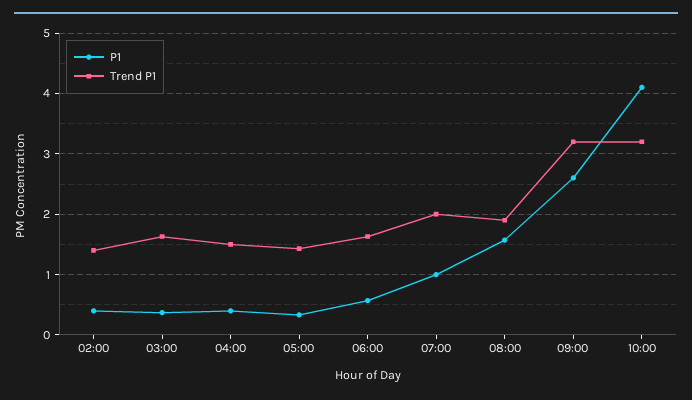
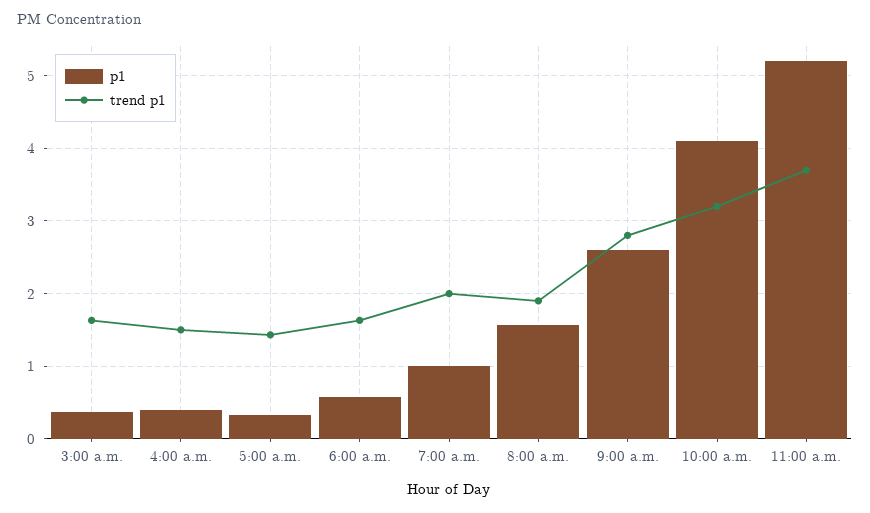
P1, 02:00: 0.4 -> none
Trend P1, 02:00: 1.4 -> none
Trend P1, 09:00: 3.2 -> 2.8
P1, 11:00 a.m.: none -> 5.2
Trend P1, 11:00 a.m.: none -> 3.7

